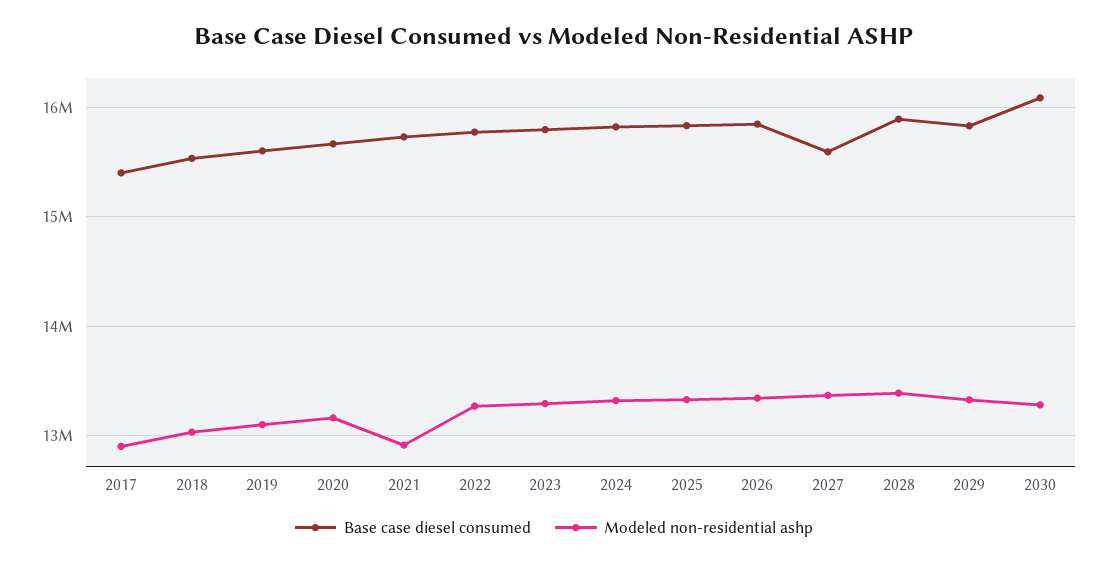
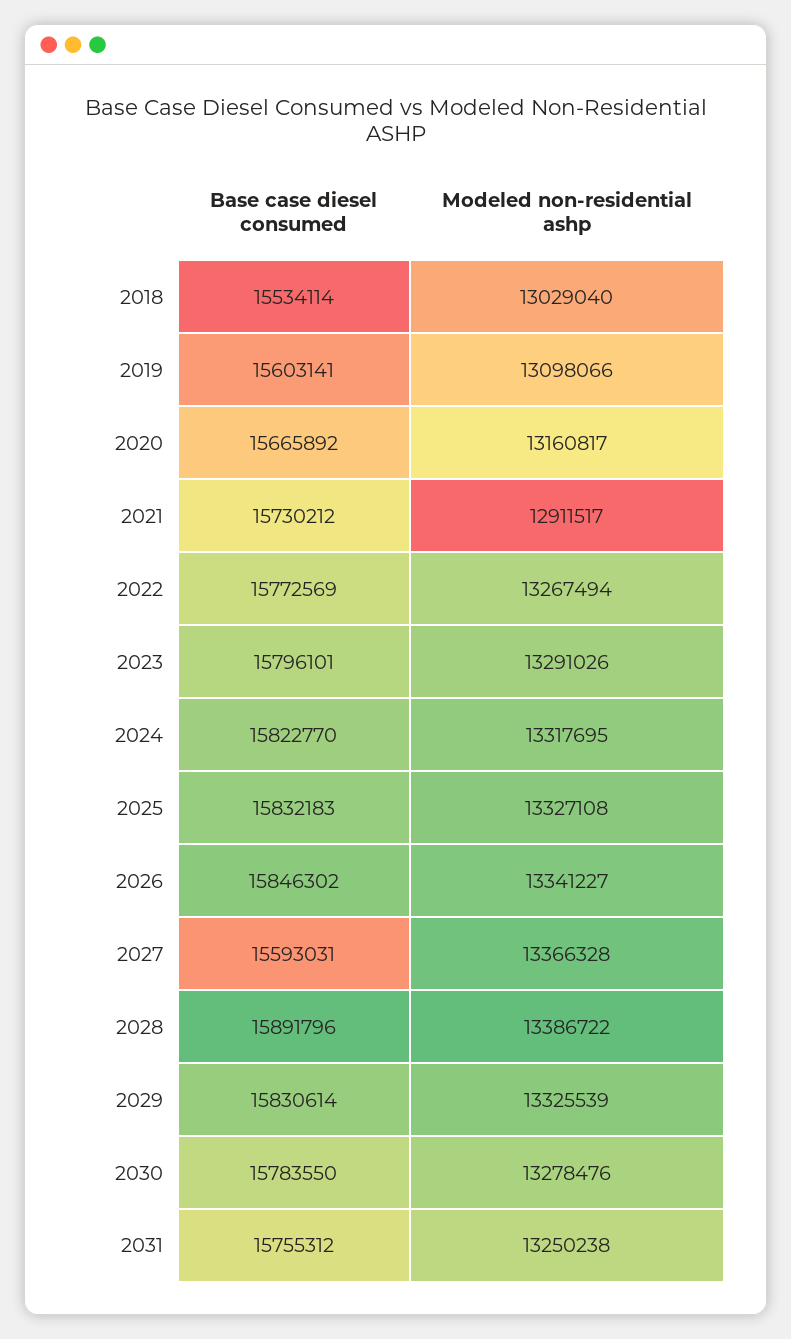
Base case diesel consumed, 2017: 15400000 -> none
Modeled non-residential ashp, 2017: 12900000 -> none
Base case diesel consumed, 2030: 16100000 -> 15783550
Base case diesel consumed, 2031: none -> 15755312
Modeled non-residential ashp, 2031: none -> 13250238

